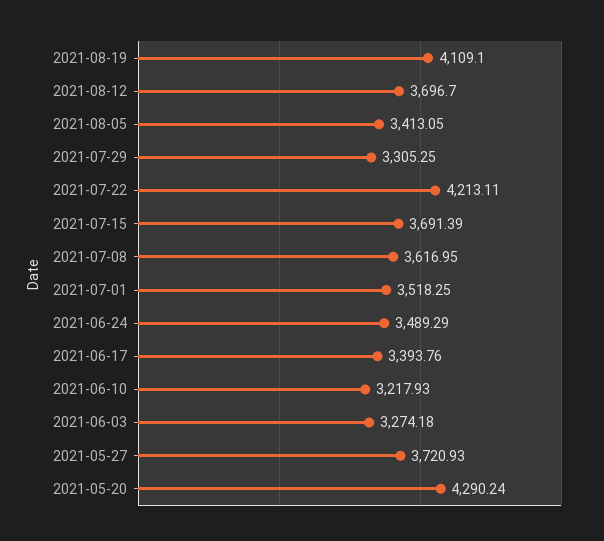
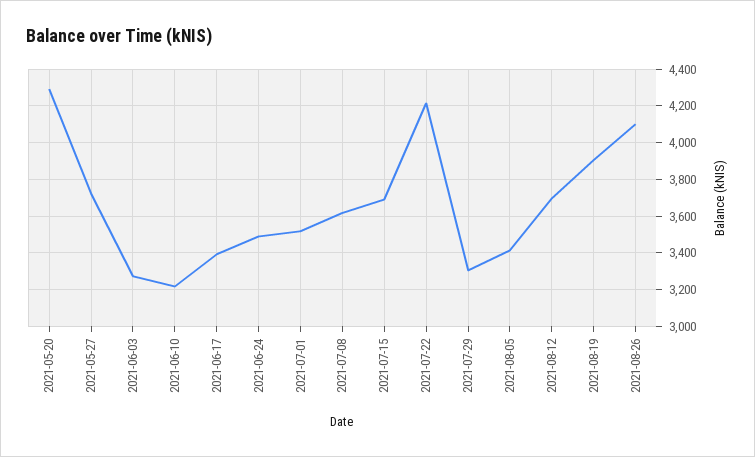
2021-08-19: 4109.1 -> 3900
2021-08-26: none -> 4100

